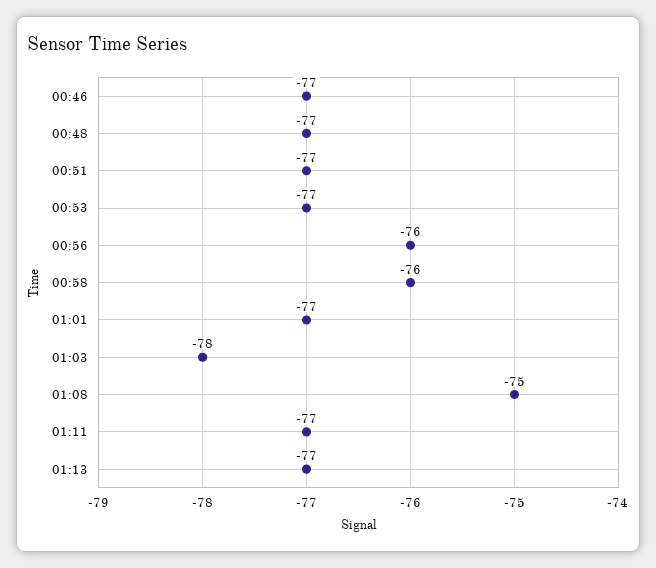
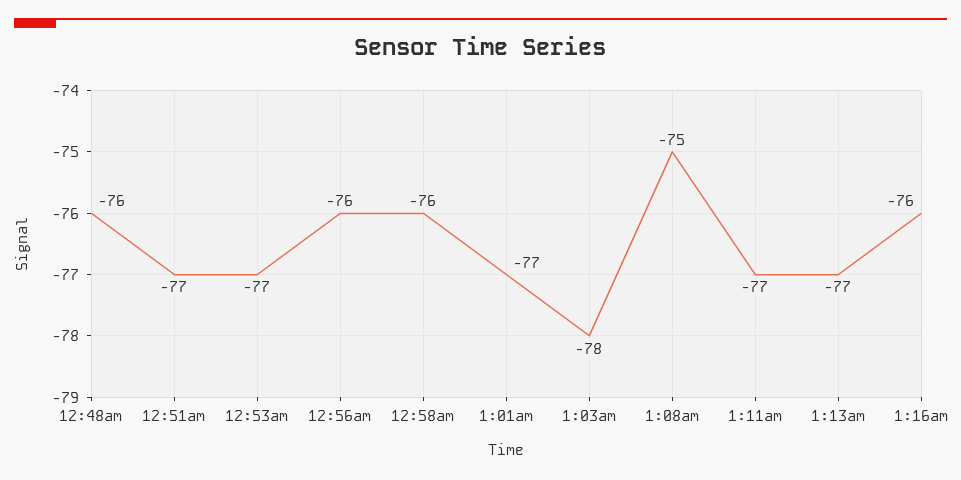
00:46: -77 -> none
00:48: -77 -> -76
1:16am: none -> -76

